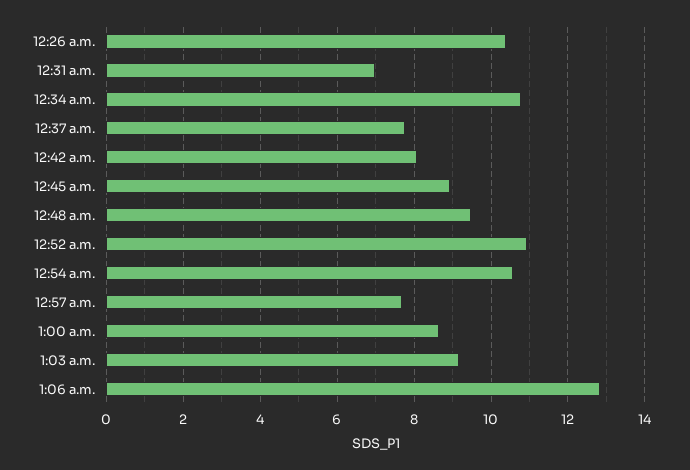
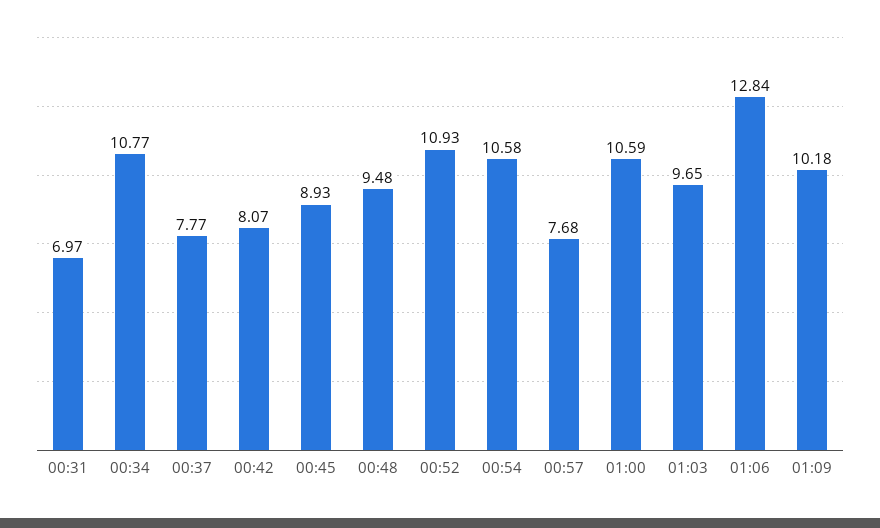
12:26 a.m.: 10.4 -> none
1:00 a.m.: 8.6 -> 10.59
1:03 a.m.: 9.2 -> 9.65
01:09: none -> 10.18

